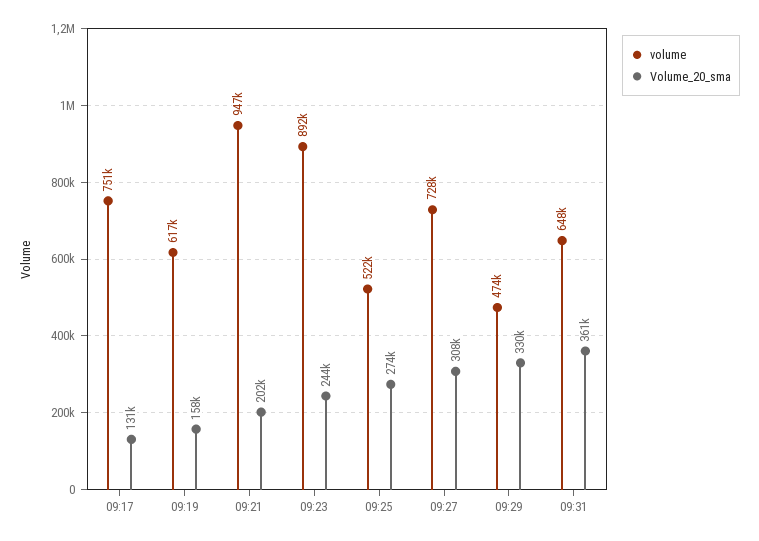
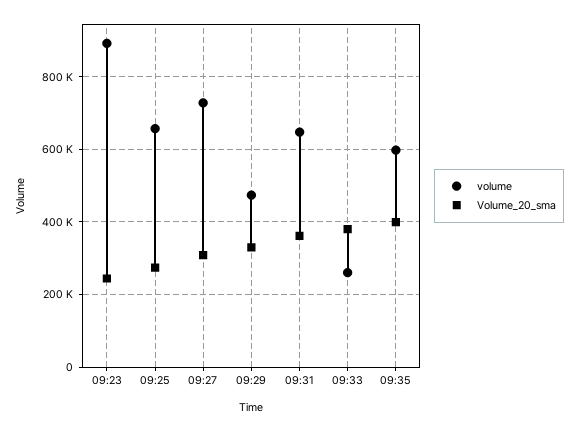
volume, 09:17: 751000 -> none
Volume_20_sma, 09:17: 131000 -> none
volume, 09:19: 617000 -> none
Volume_20_sma, 09:19: 158000 -> none
volume, 09:21: 947000 -> none
Volume_20_sma, 09:21: 202000 -> none
volume, 09:25: 522000 -> 660000
volume, 09:33: none -> 260000
Volume_20_sma, 09:33: none -> 380000
volume, 09:35: none -> 600000
Volume_20_sma, 09:35: none -> 400000

